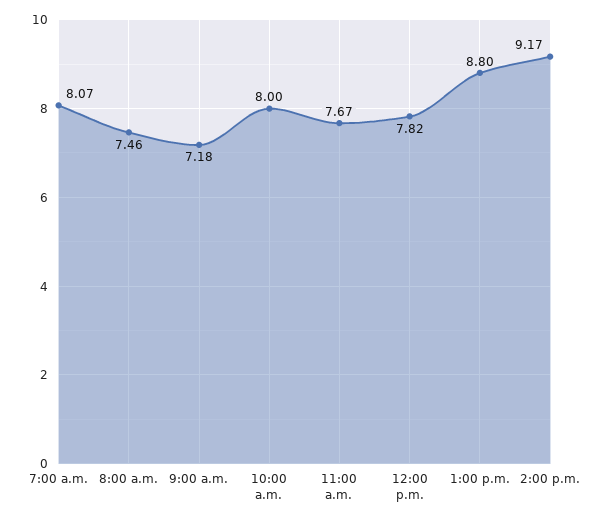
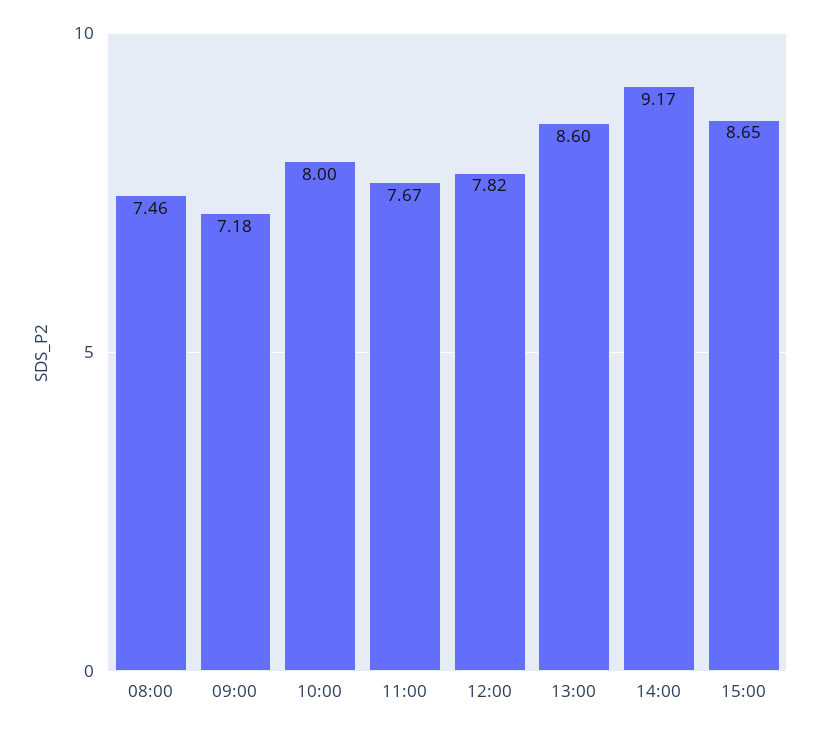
7:00 a.m.: 8.07 -> none
1:00 p.m.: 8.8 -> 8.6
15:00: none -> 8.65

